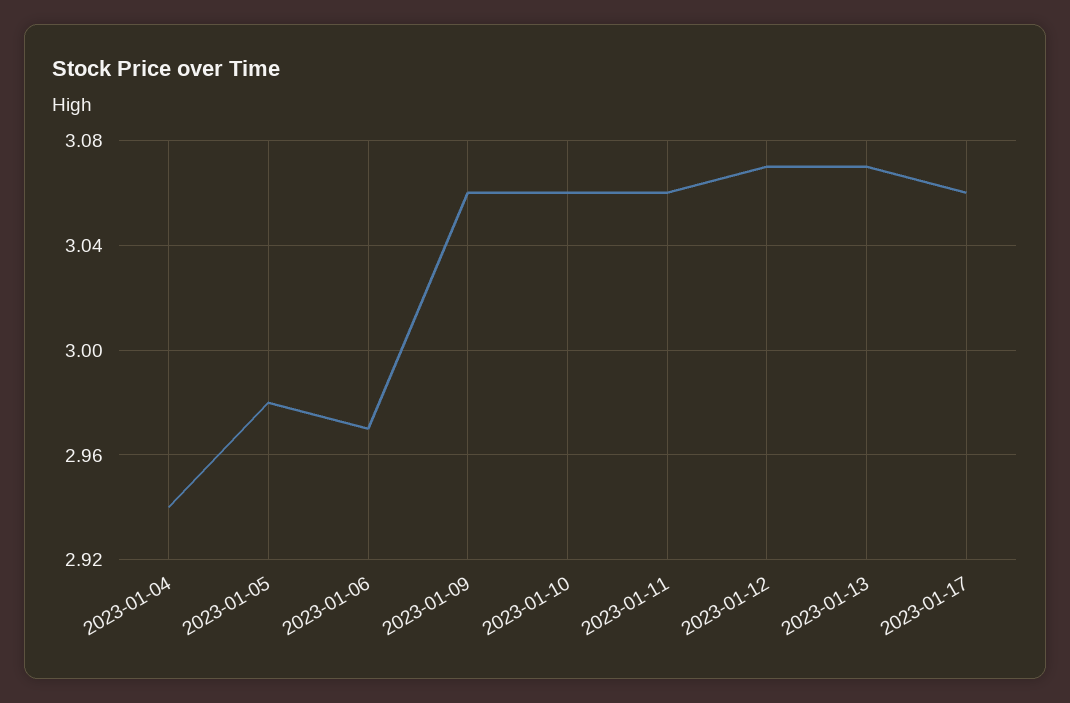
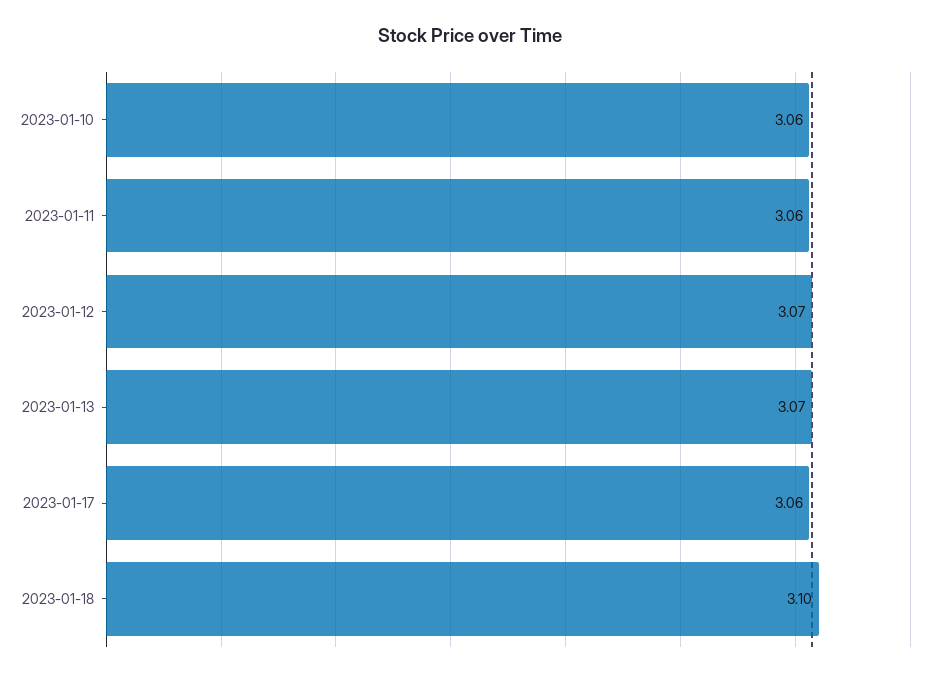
2023-01-04: 2.94 -> none
2023-01-05: 2.98 -> none
2023-01-06: 2.97 -> none
2023-01-09: 3.06 -> none
2023-01-18: none -> 3.1

